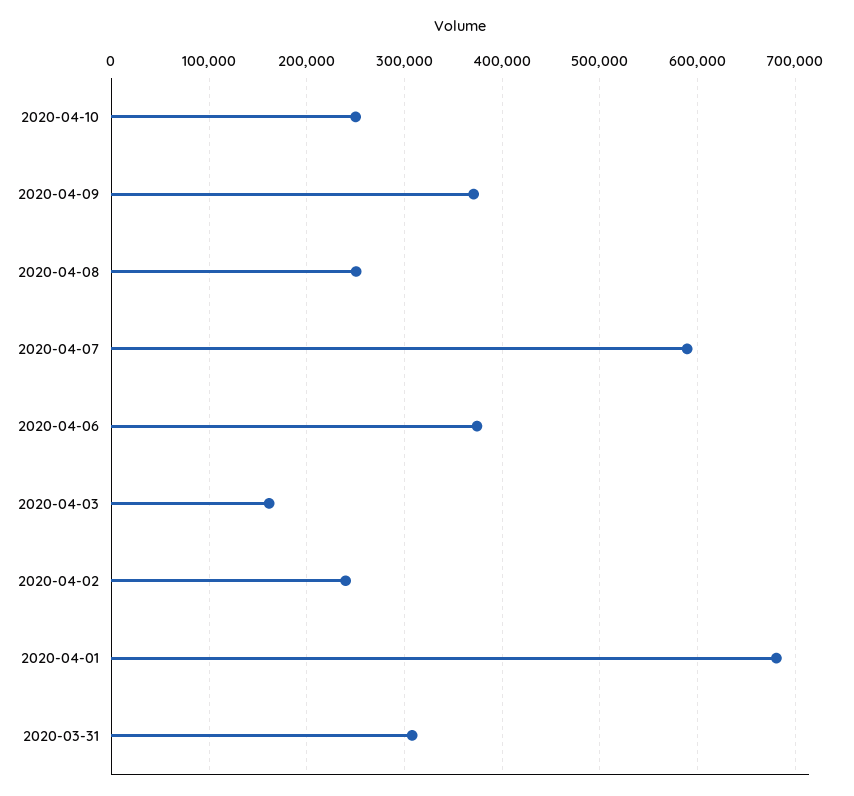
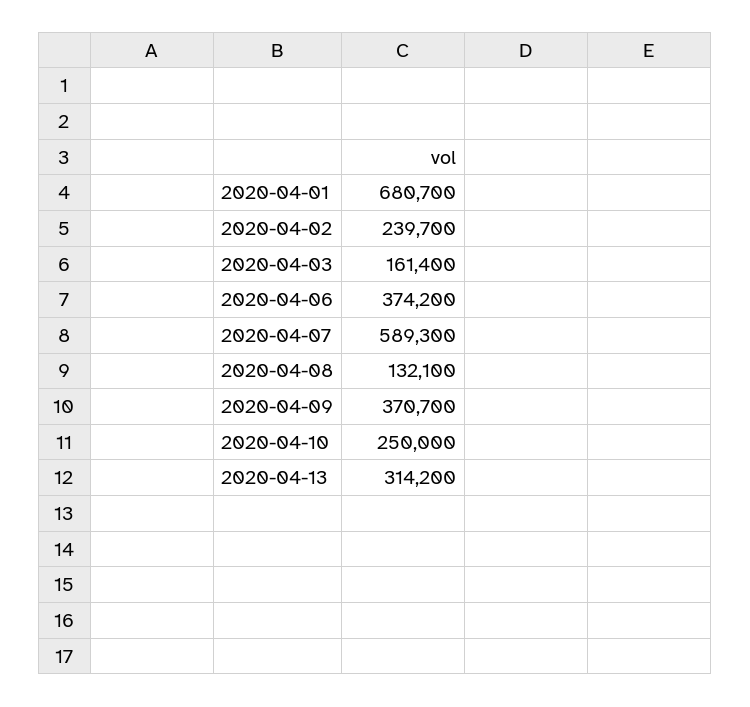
2020-04-08: 250000 -> 132100
2020-03-31: 310000 -> none
2020-04-13: none -> 314200

